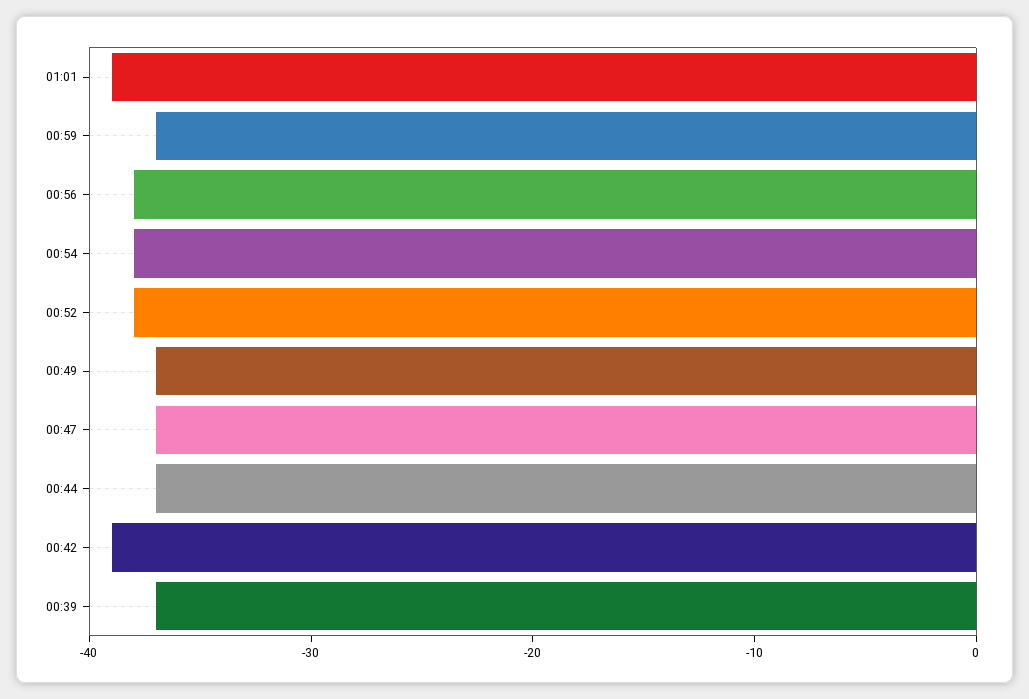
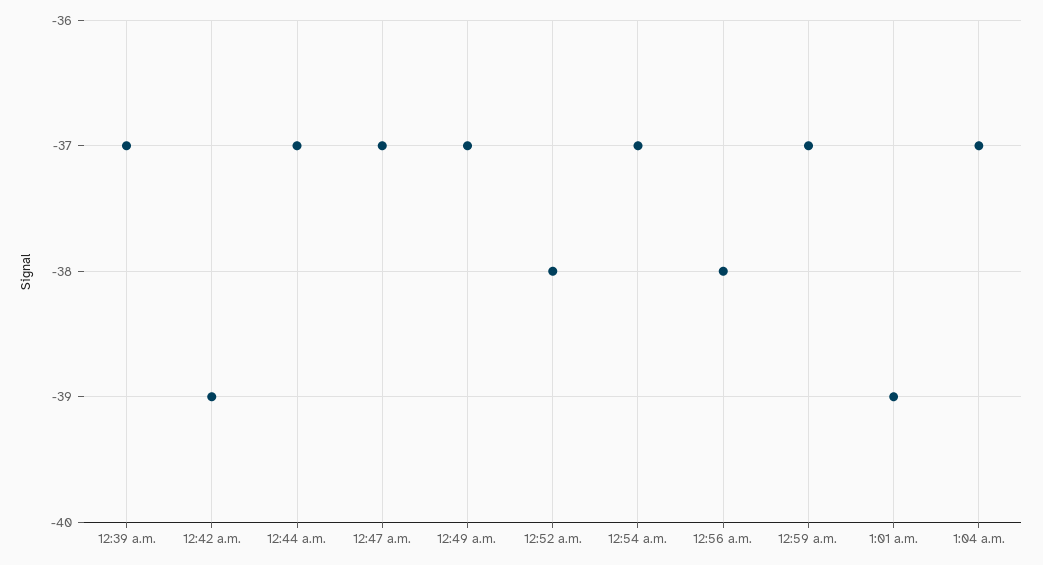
00:54: -38 -> -37
1:04 a.m.: none -> -37

